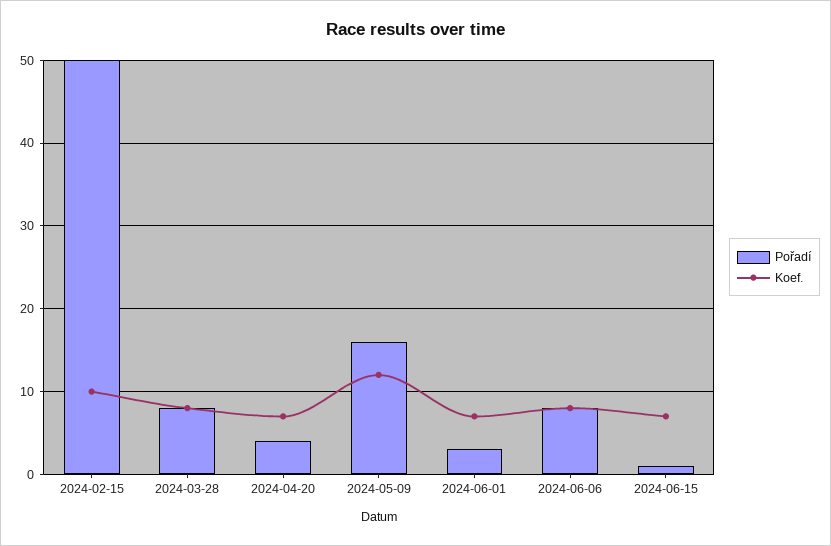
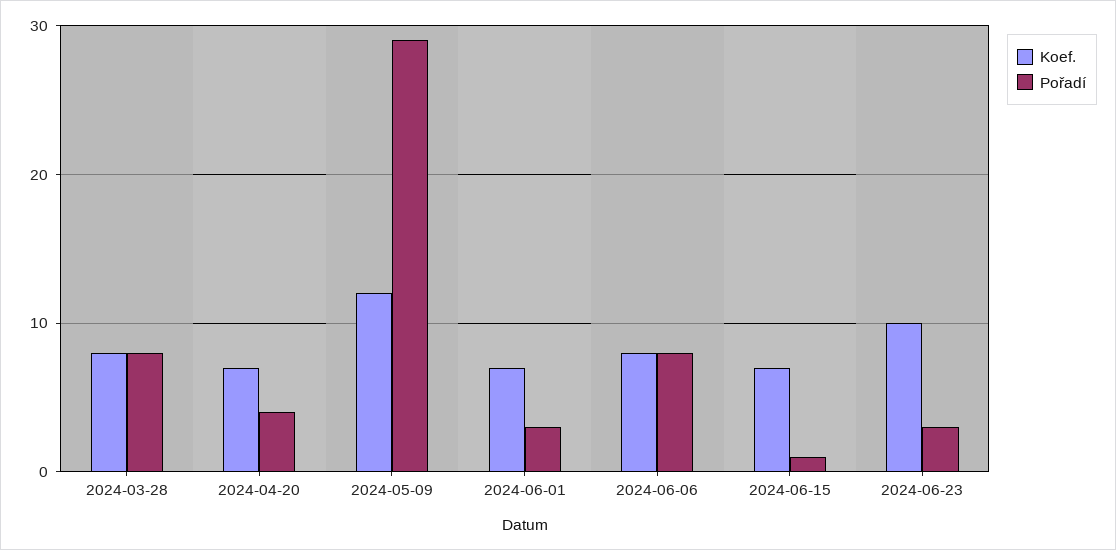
Pořadí, 2024-02-15: 50 -> none
Koef., 2024-02-15: 10 -> none
Pořadí, 2024-05-09: 16 -> 29
Koef., 2024-06-23: none -> 10
Pořadí, 2024-06-23: none -> 3

